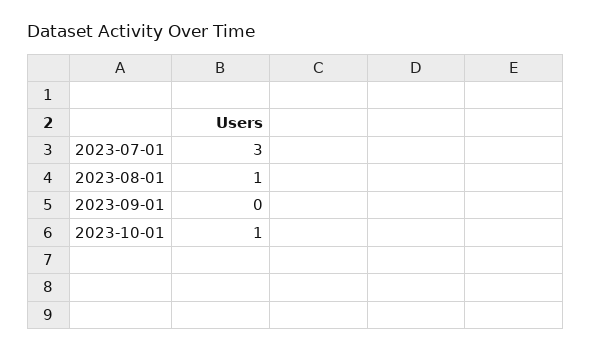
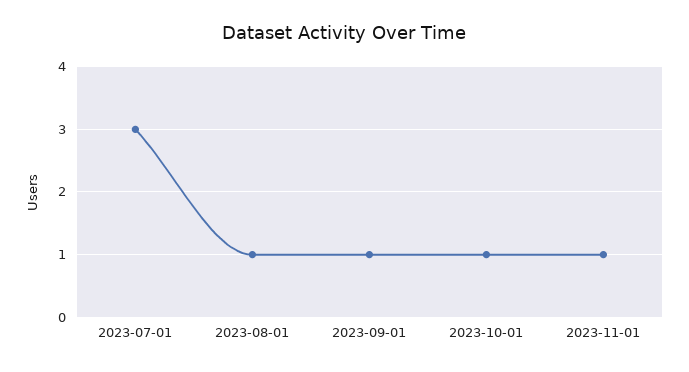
2023-09-01: 0 -> 1
2023-11-01: none -> 1

